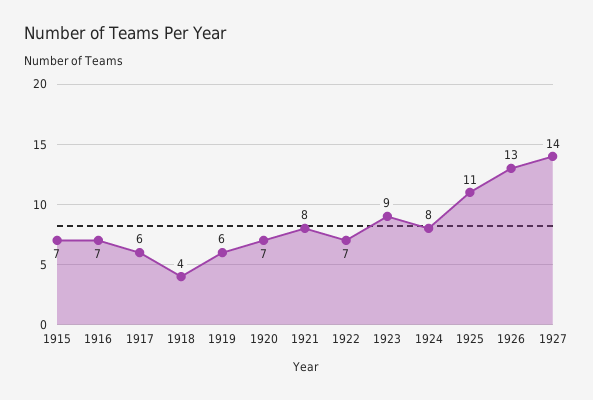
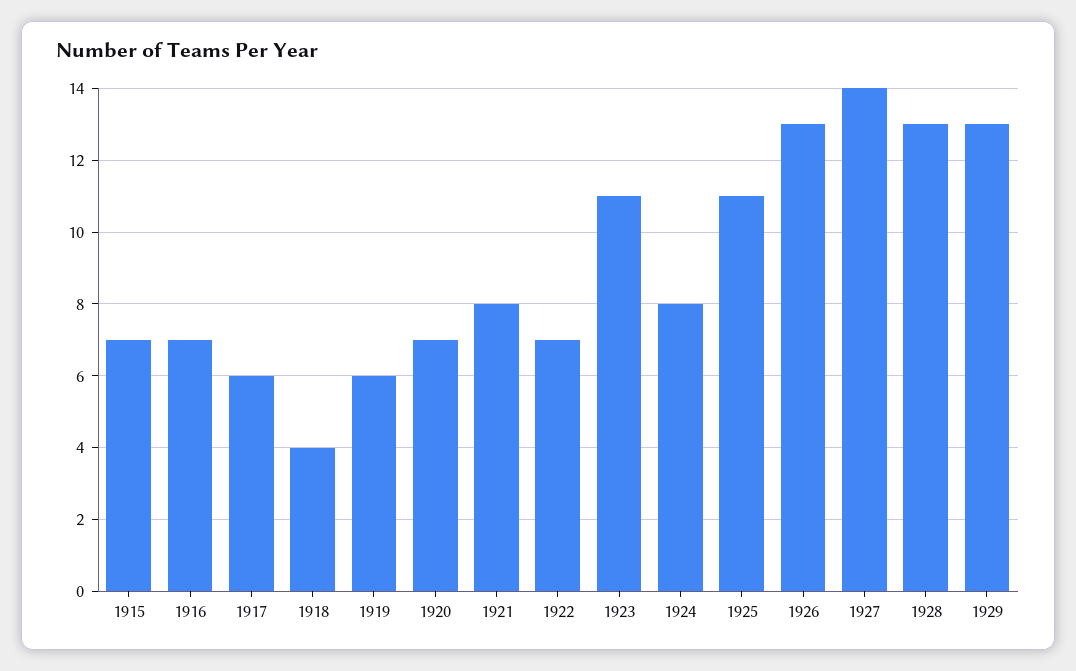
1923: 9 -> 11
1928: none -> 13
1929: none -> 13

